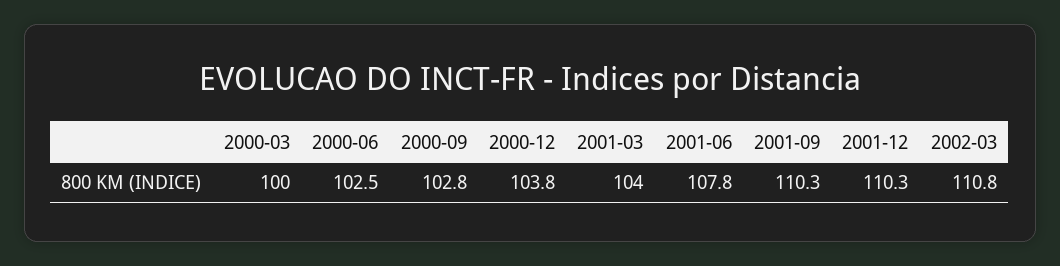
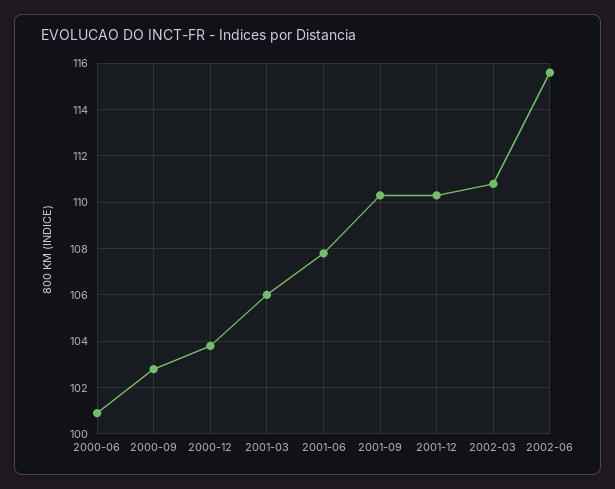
2000-03: 100 -> none
2000-06: 102.5 -> 101
2001-03: 104 -> 106
2002-06: none -> 115.5

